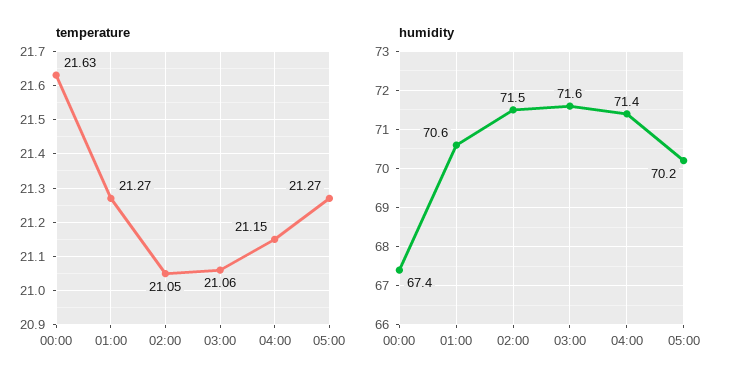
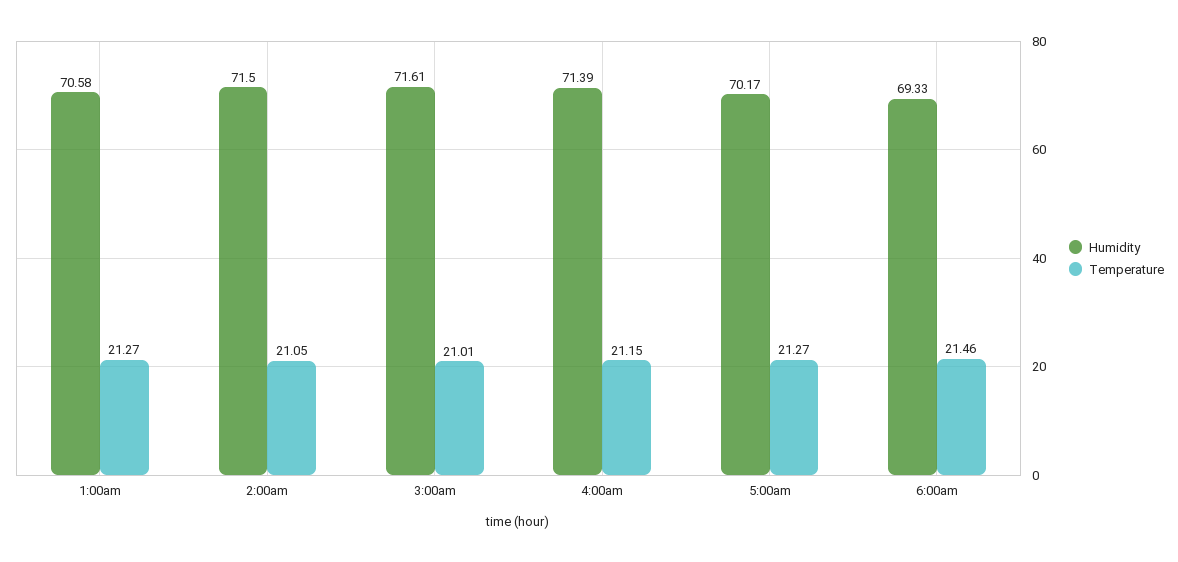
temperature, 00:00: 21.63 -> none
temperature, 03:00: 21.06 -> 21.01
humidity, 00:00: 67.4 -> none
humidity, 6:00am: none -> 69.33
temperature, 6:00am: none -> 21.46

